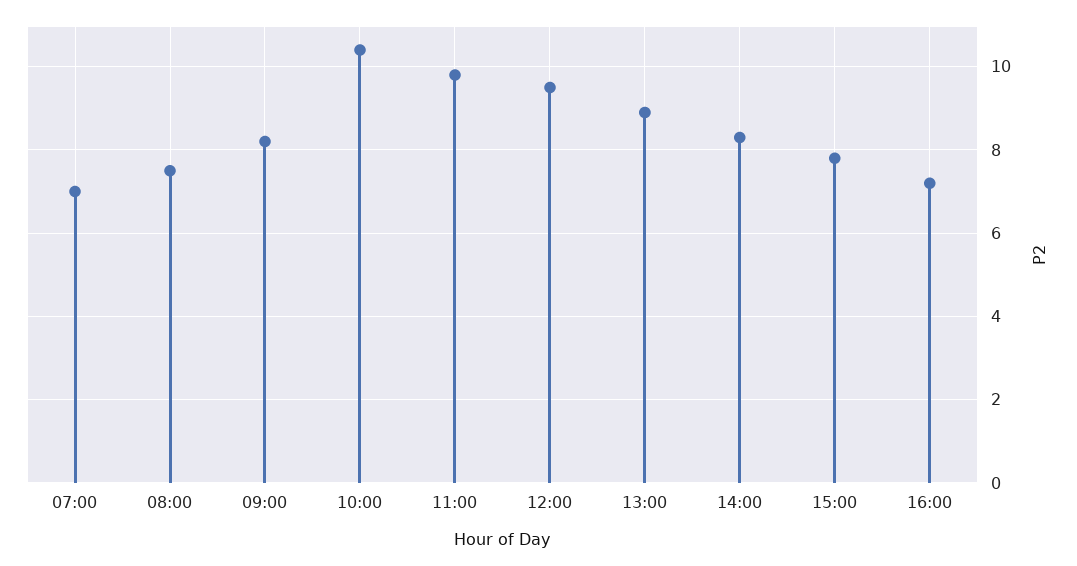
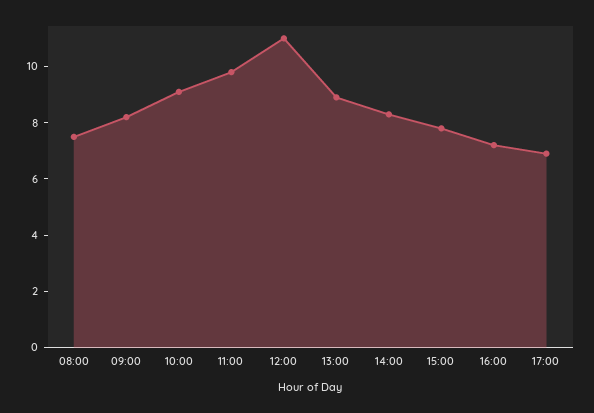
07:00: 7 -> none
10:00: 10.5 -> 9
12:00: 9.5 -> 11
17:00: none -> 7

